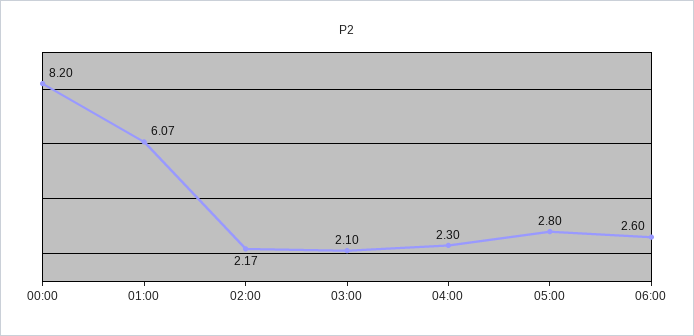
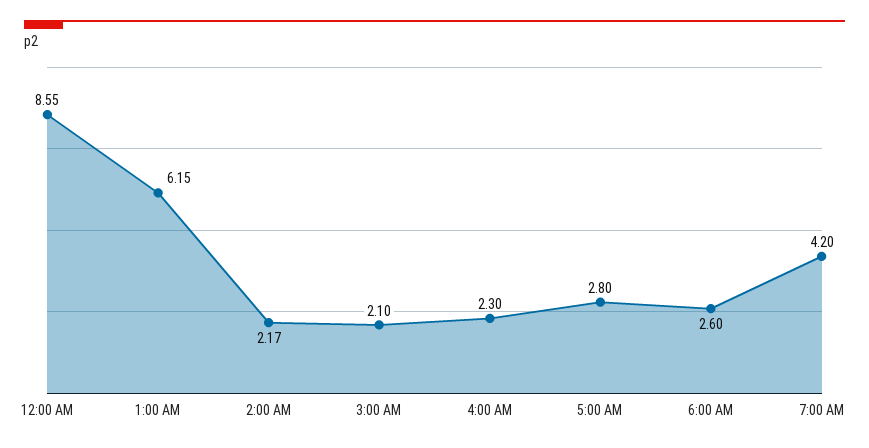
00:00: 8.2 -> 8.55
01:00: 6.07 -> 6.15
7:00 AM: none -> 4.2

